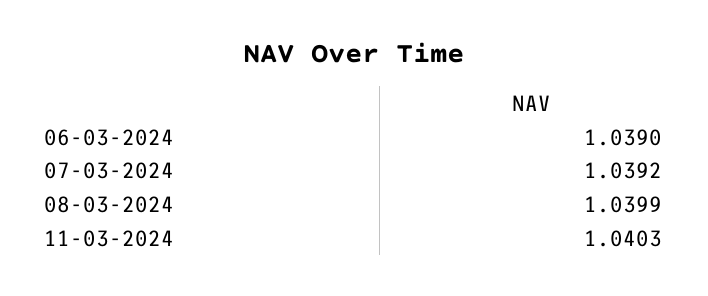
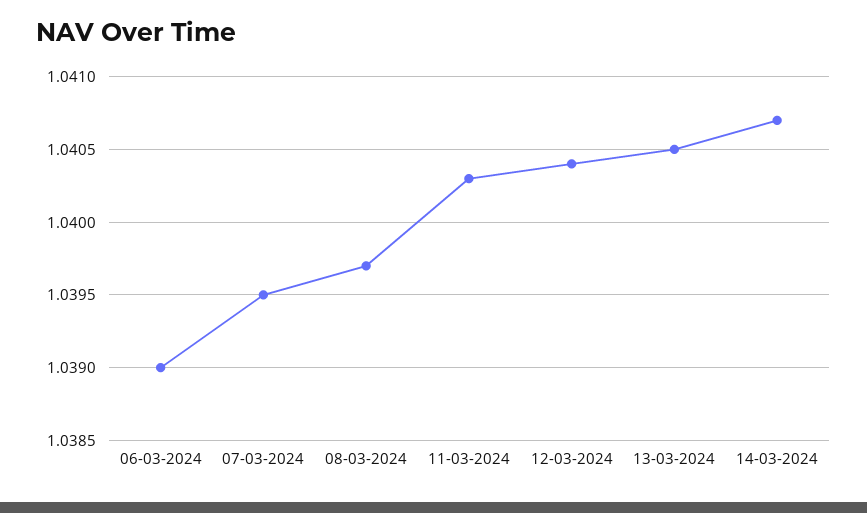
07-03-2024: 1.0392 -> 1.0395
08-03-2024: 1.0399 -> 1.0397
12-03-2024: none -> 1.0404
13-03-2024: none -> 1.0405
14-03-2024: none -> 1.0407

